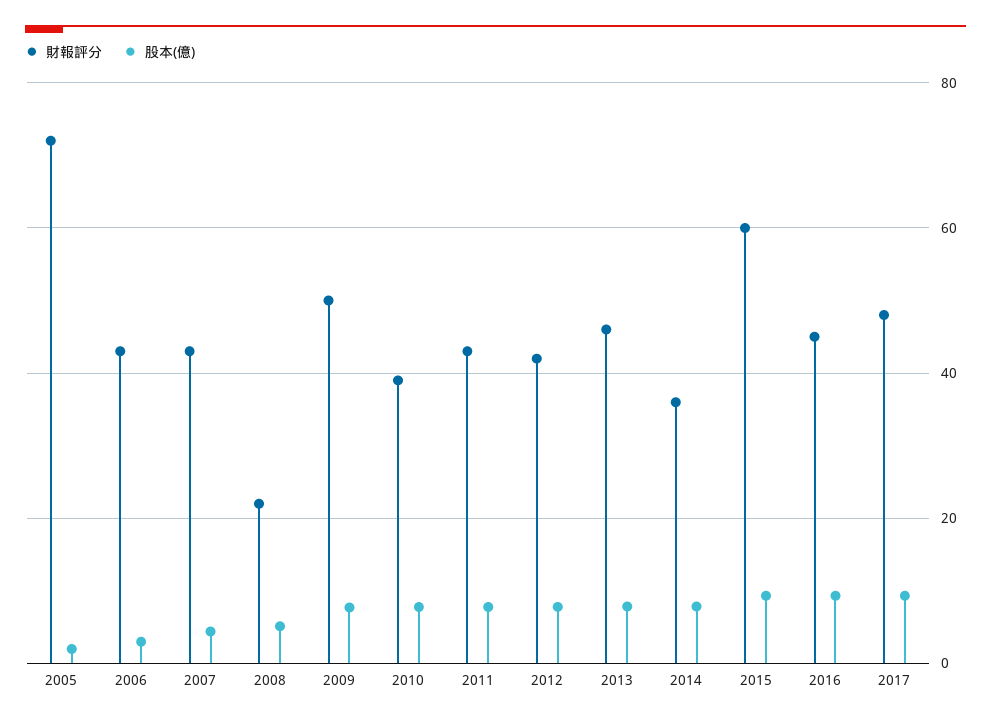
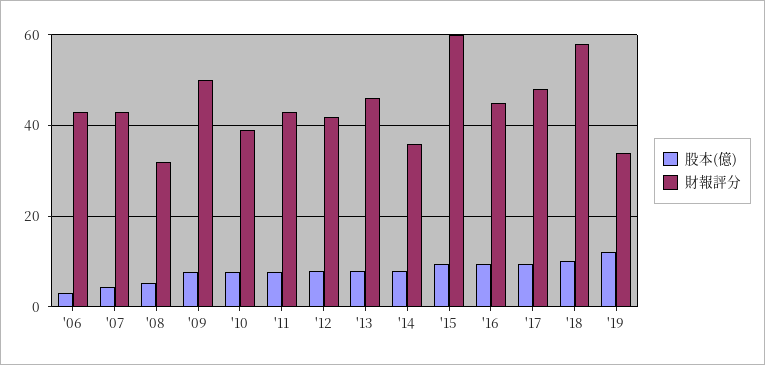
財報評分, 2005: 72 -> none
股本(億), 2005: 2 -> none
財報評分, 2008: 22 -> 32
股本(億), '18: none -> 10
財報評分, '18: none -> 58
股本(億), '19: none -> 12
財報評分, '19: none -> 34

